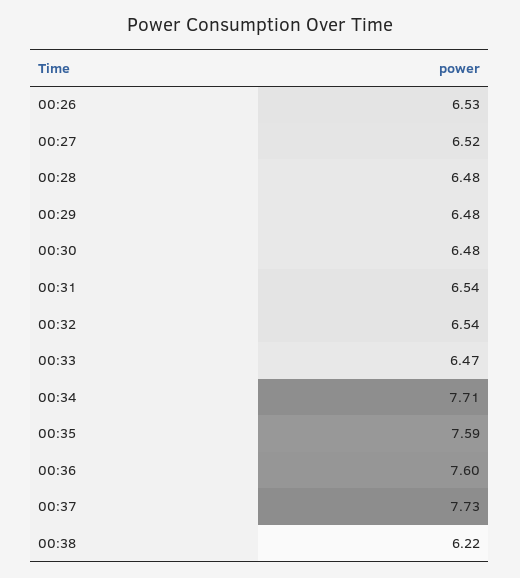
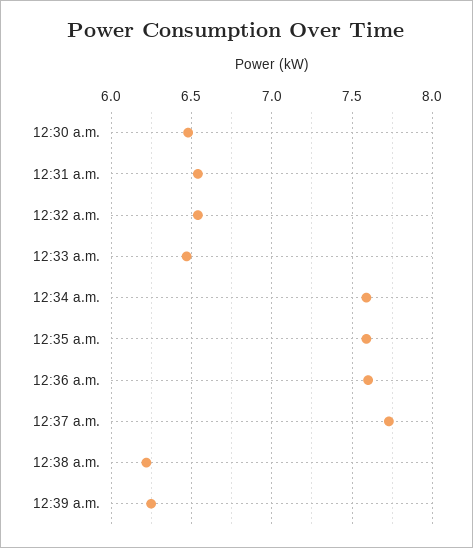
00:26: 6.53 -> none
00:27: 6.52 -> none
00:28: 6.48 -> none
00:29: 6.48 -> none
00:34: 7.71 -> 7.6
12:39 a.m.: none -> 6.25

